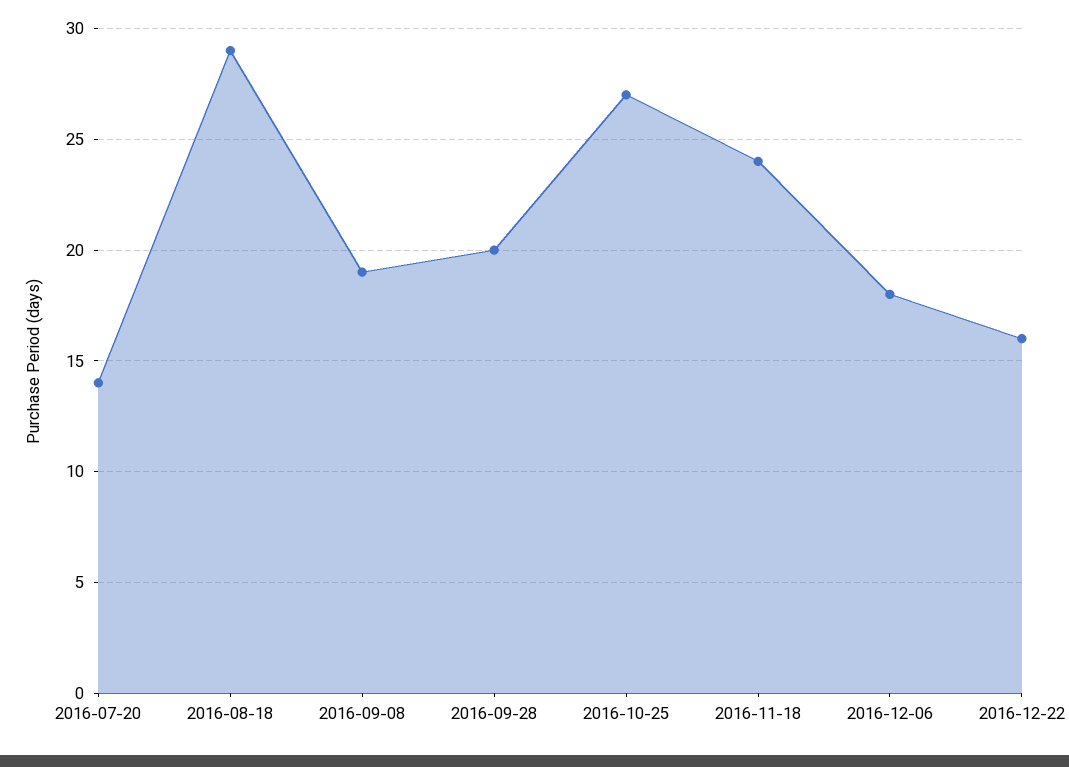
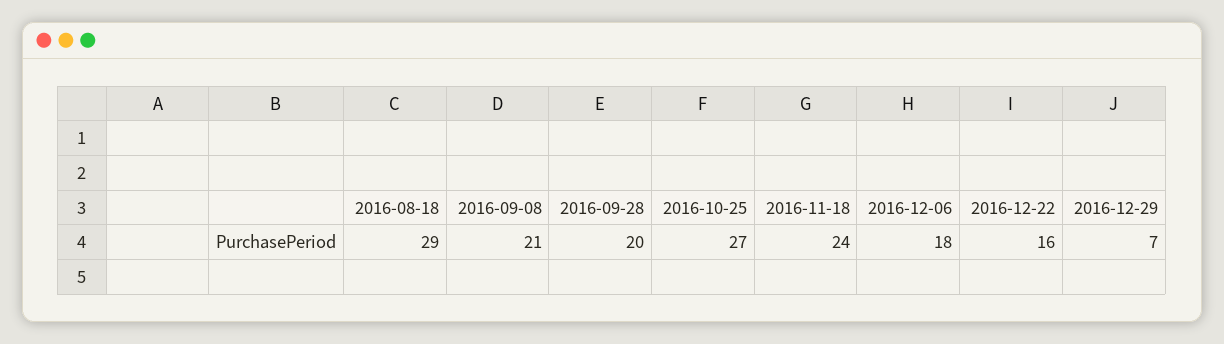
2016-07-20: 14 -> none
2016-09-08: 19 -> 21
2016-12-29: none -> 7

